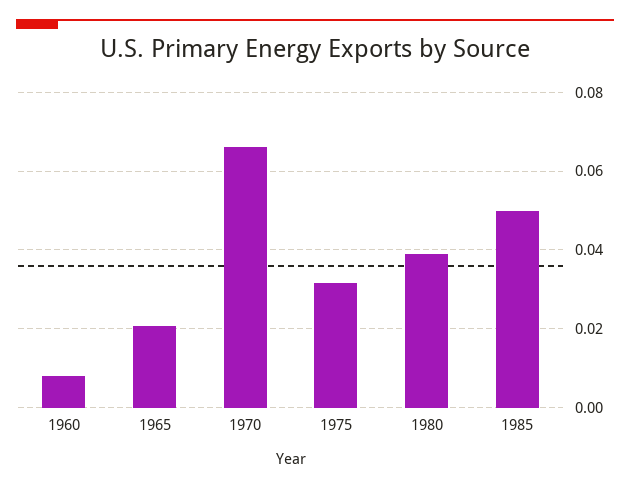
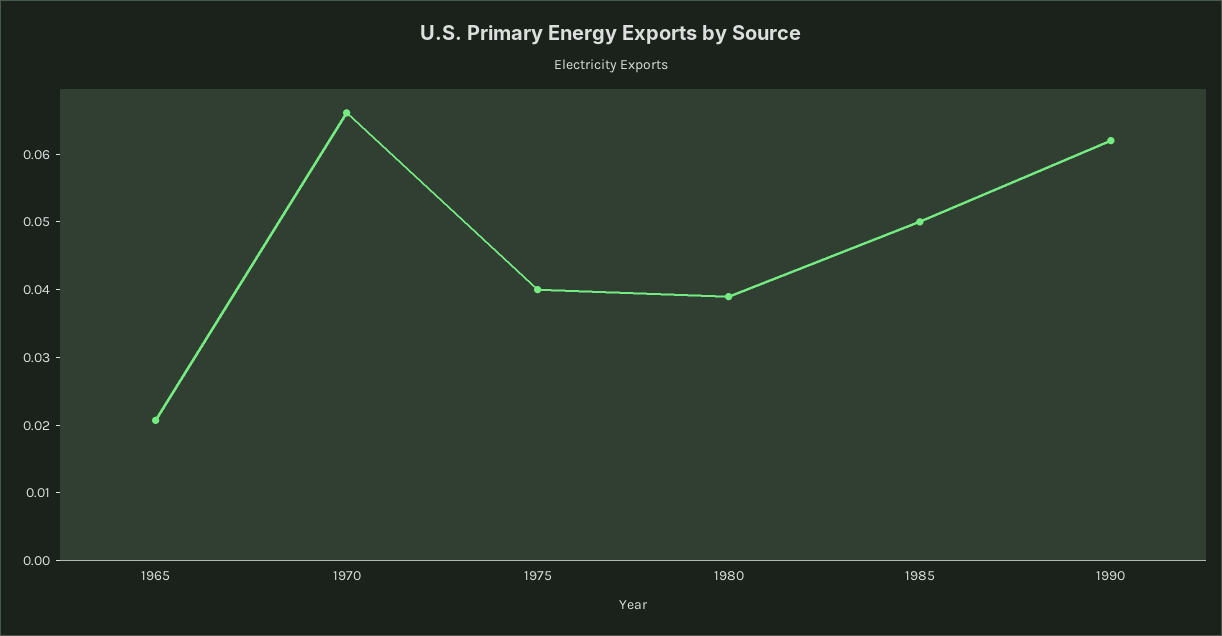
1960: 0.008 -> none
1975: 0.032 -> 0.04
1990: none -> 0.062

